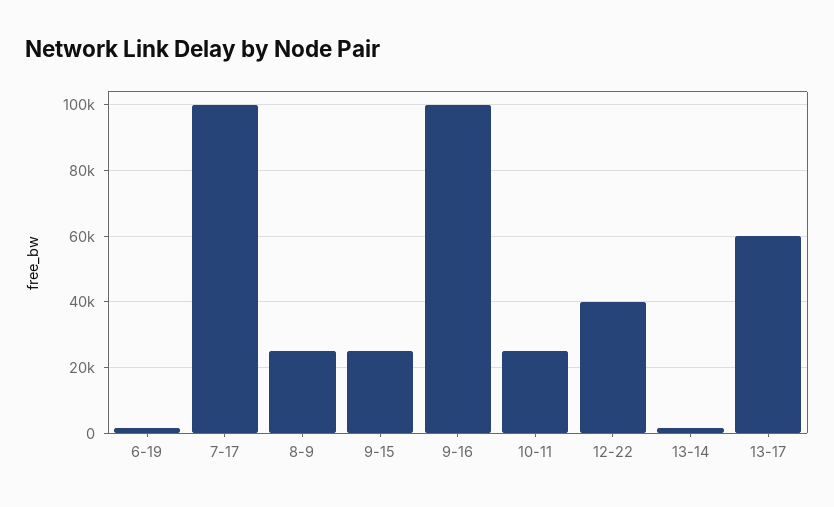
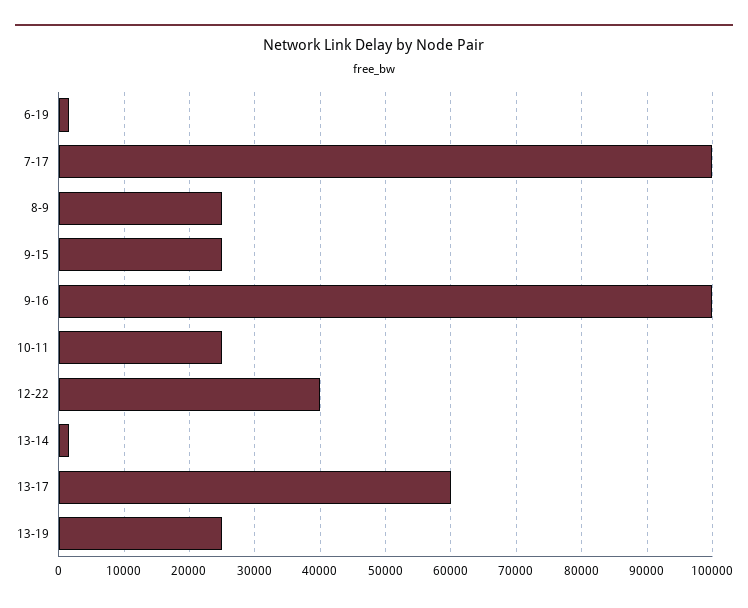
13-19: none -> 25000

